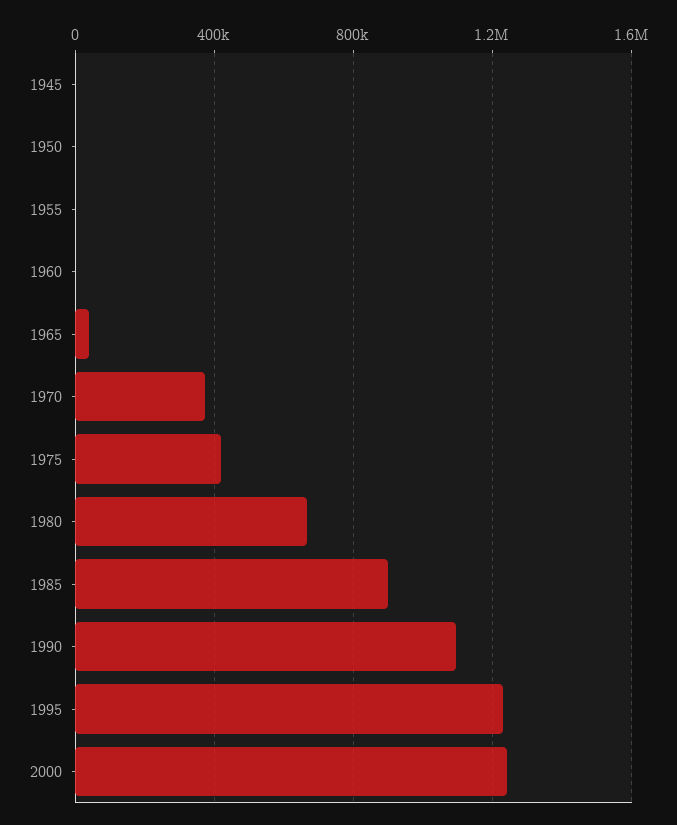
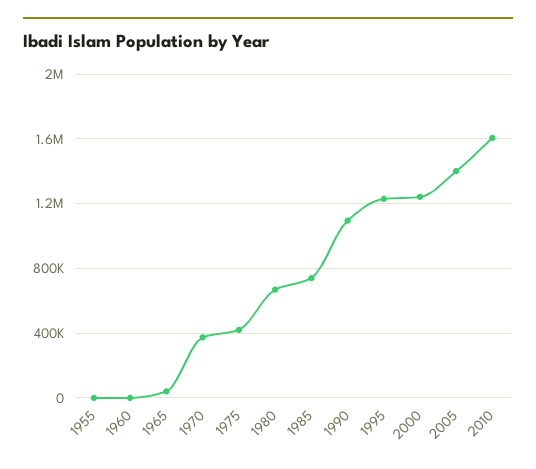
1945: 0 -> none
1950: 0 -> none
1985: 900000 -> 750000
2005: none -> 1400000
2010: none -> 1600000

